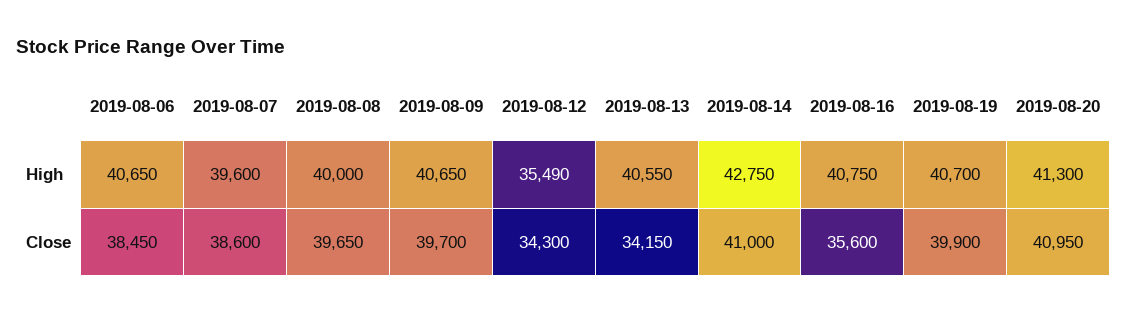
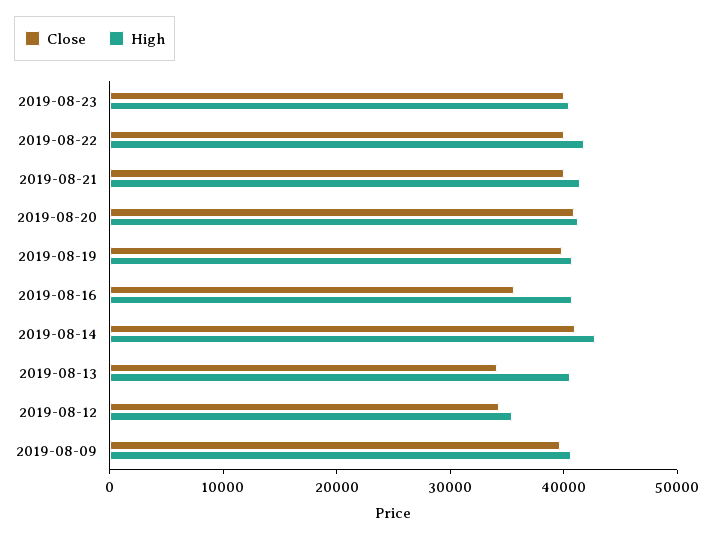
High, 2019-08-06: 40650 -> none
High, 2019-08-07: 39600 -> none
High, 2019-08-08: 40000 -> none
Close, 2019-08-06: 38450 -> none
Close, 2019-08-07: 38600 -> none
Close, 2019-08-08: 39650 -> none
Close, 2019-08-23: none -> 40000
High, 2019-08-23: none -> 40000
Close, 2019-08-22: none -> 40000
High, 2019-08-22: none -> 42000
Close, 2019-08-21: none -> 40000
High, 2019-08-21: none -> 42000

